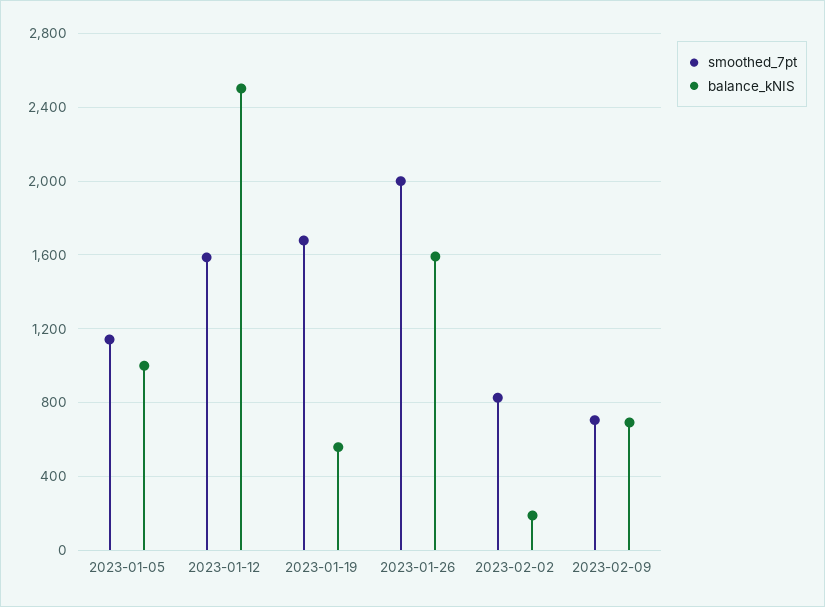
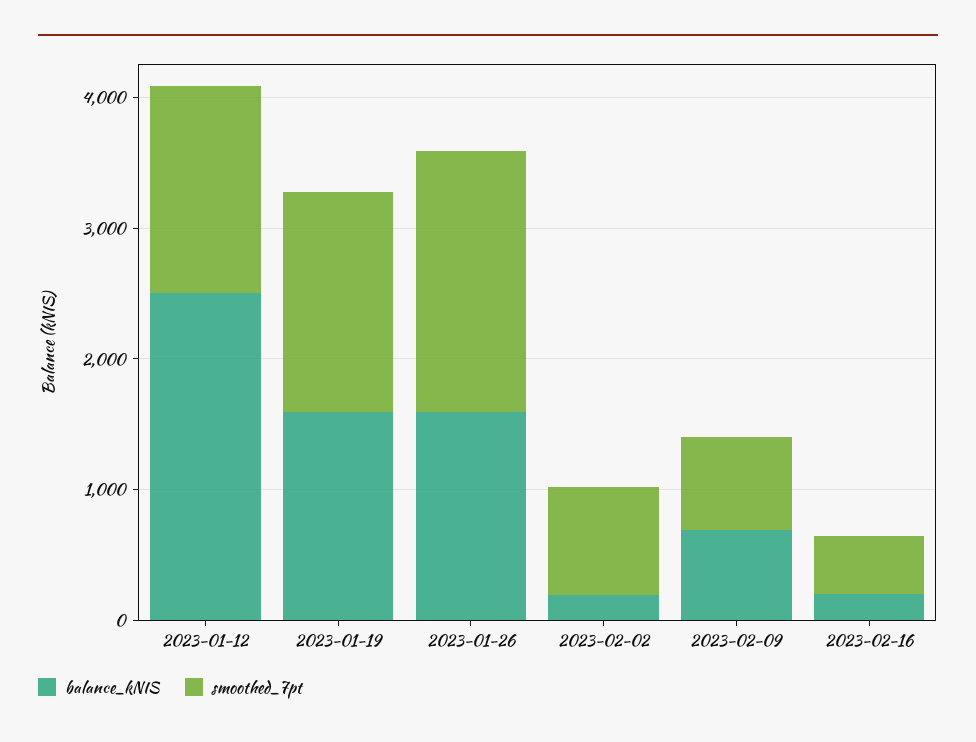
smoothed_7pt, 2023-01-05: 1150 -> none
balance_kNIS, 2023-01-05: 1000 -> none
balance_kNIS, 2023-01-19: 550 -> 1600
balance_kNIS, 2023-02-16: none -> 200
smoothed_7pt, 2023-02-16: none -> 400

